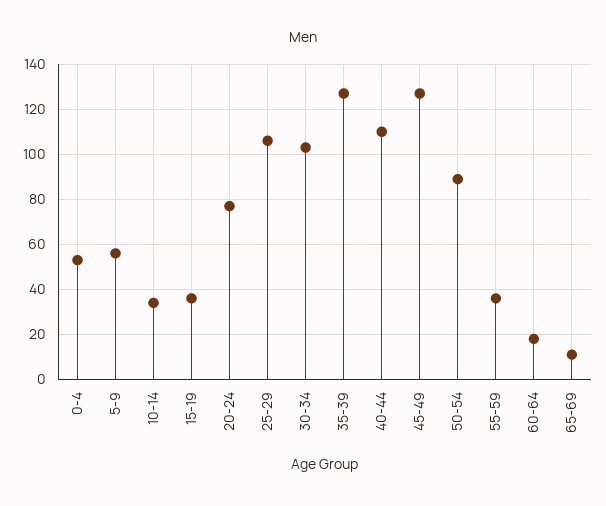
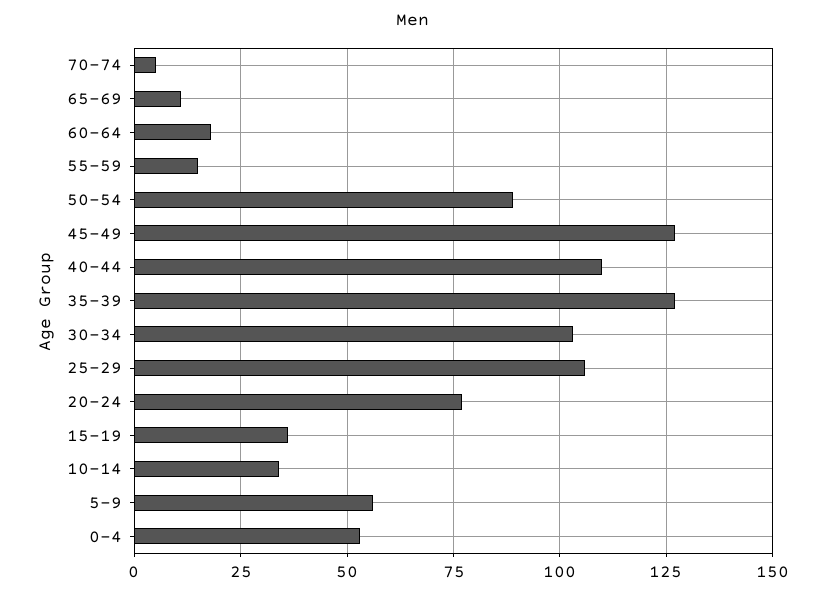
55-59: 35 -> 15
70-74: none -> 5

